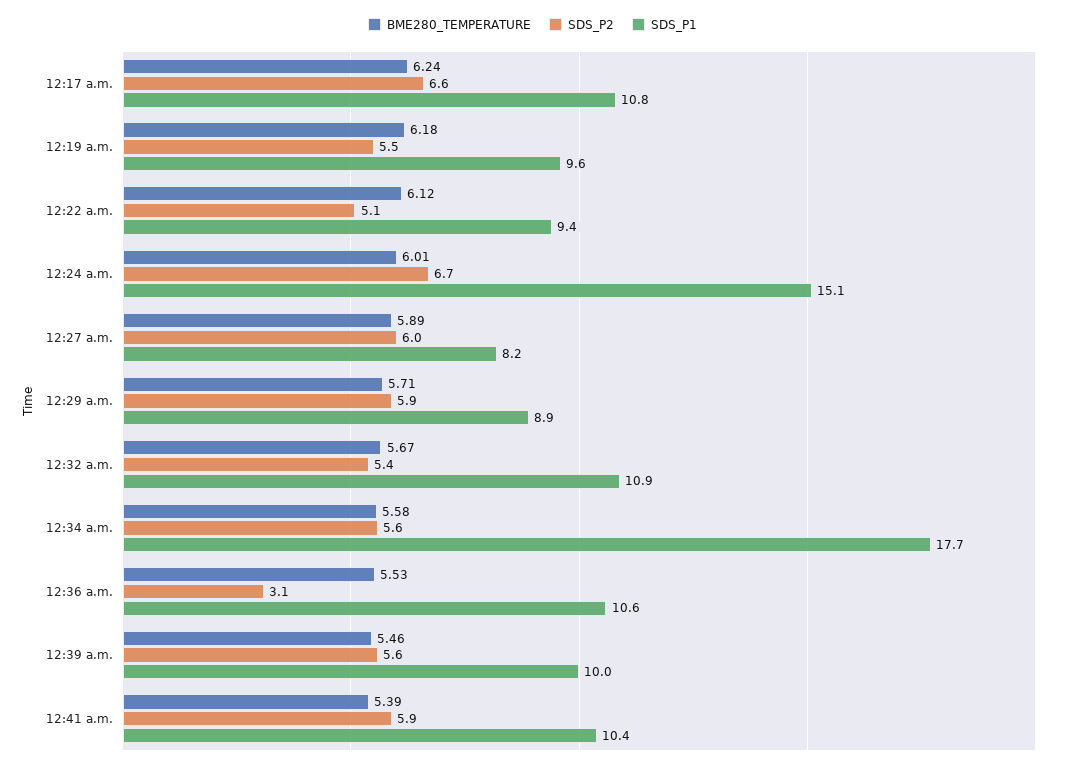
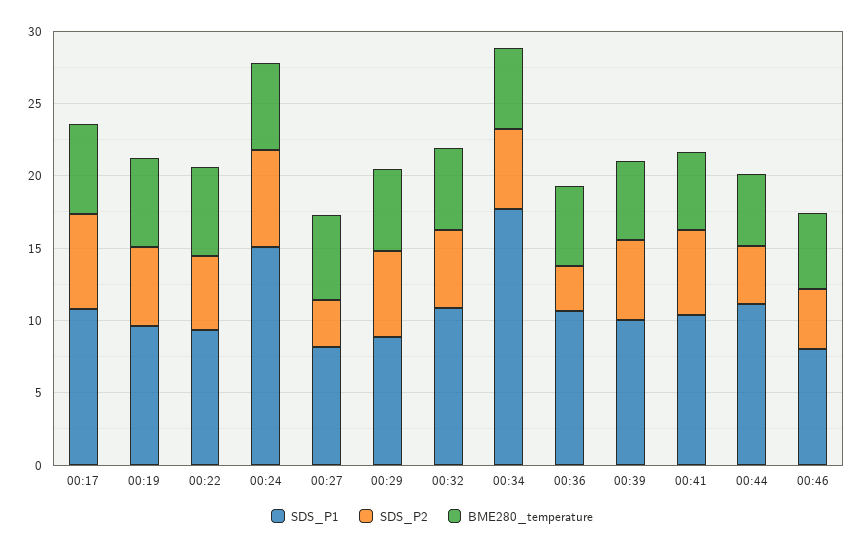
SDS_P2, 12:27 a.m.: 6 -> 3
SDS_P1, 00:44: none -> 11
SDS_P2, 00:44: none -> 4
BME280_TEMPERATURE, 00:44: none -> 5
SDS_P1, 00:46: none -> 8
SDS_P2, 00:46: none -> 4
BME280_TEMPERATURE, 00:46: none -> 5

